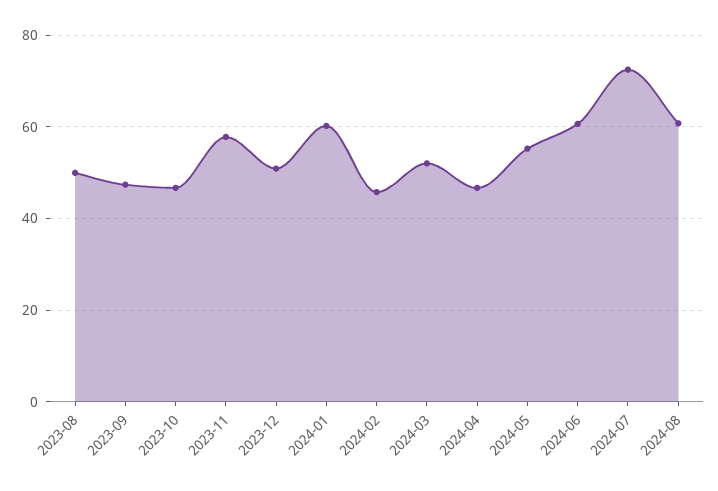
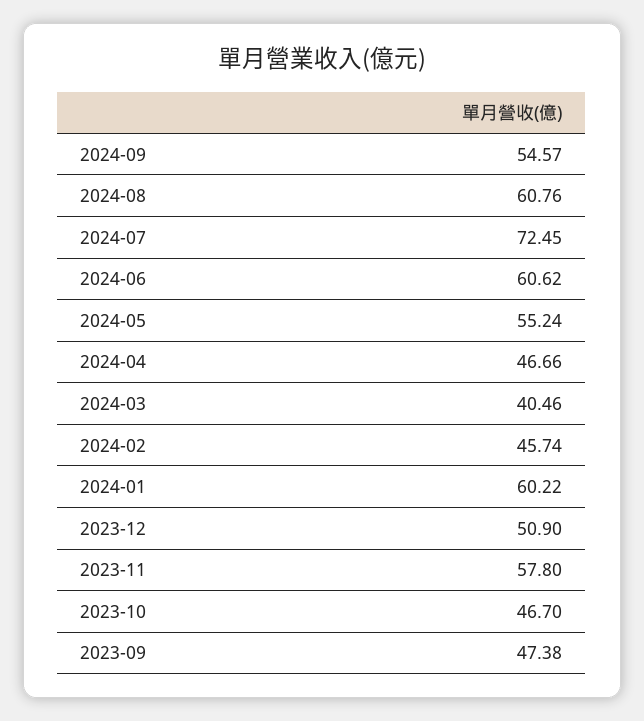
2023-08: 50 -> none
2024-03: 52 -> 40.46
2024-09: none -> 54.57

